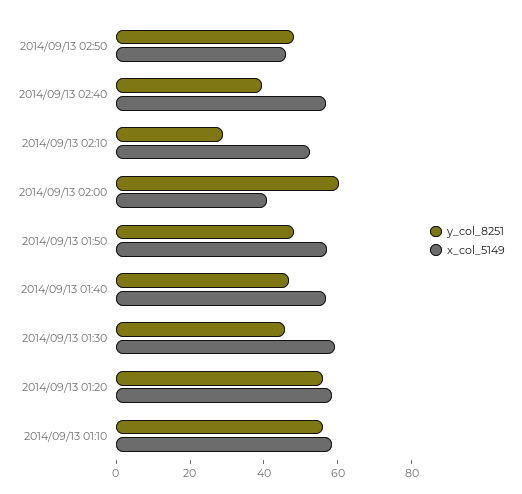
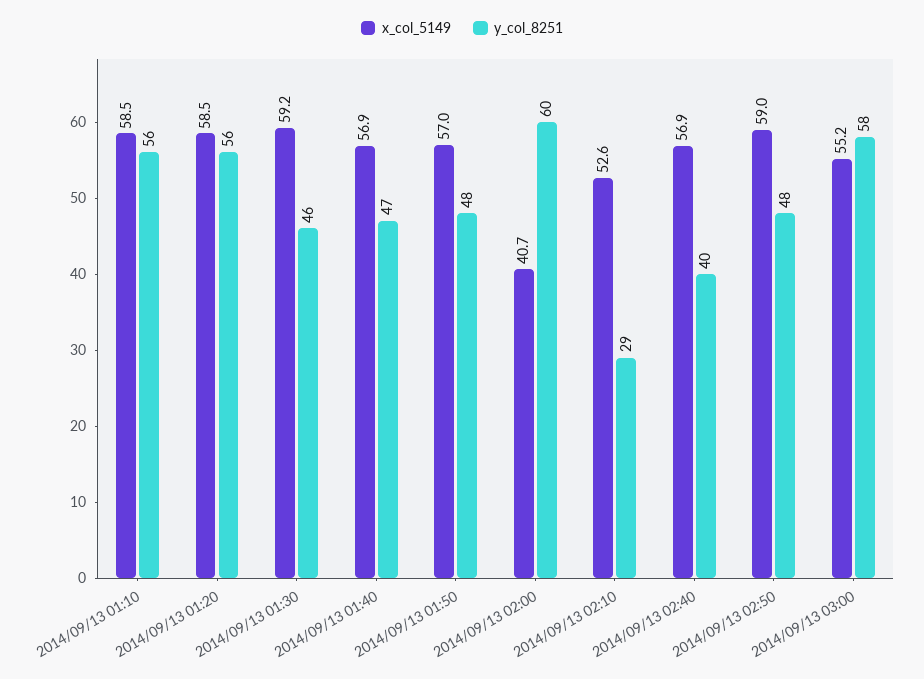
x_col_5149, 2014/09/13 02:50: 45 -> 59
x_col_5149, 2014/09/13 03:00: none -> 55.2
y_col_8251, 2014/09/13 03:00: none -> 58

